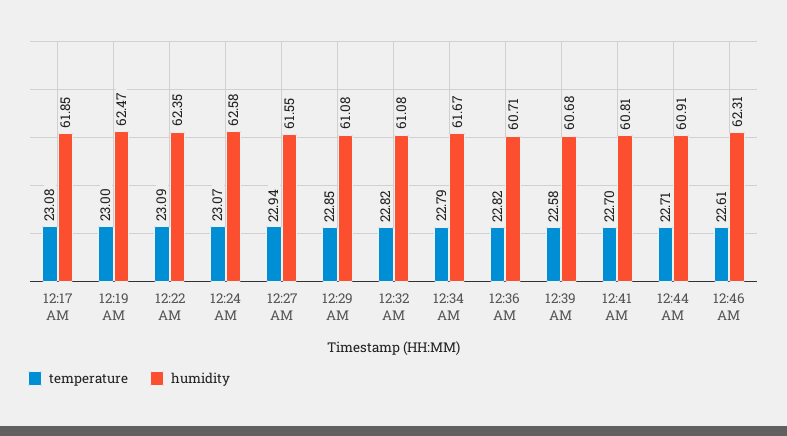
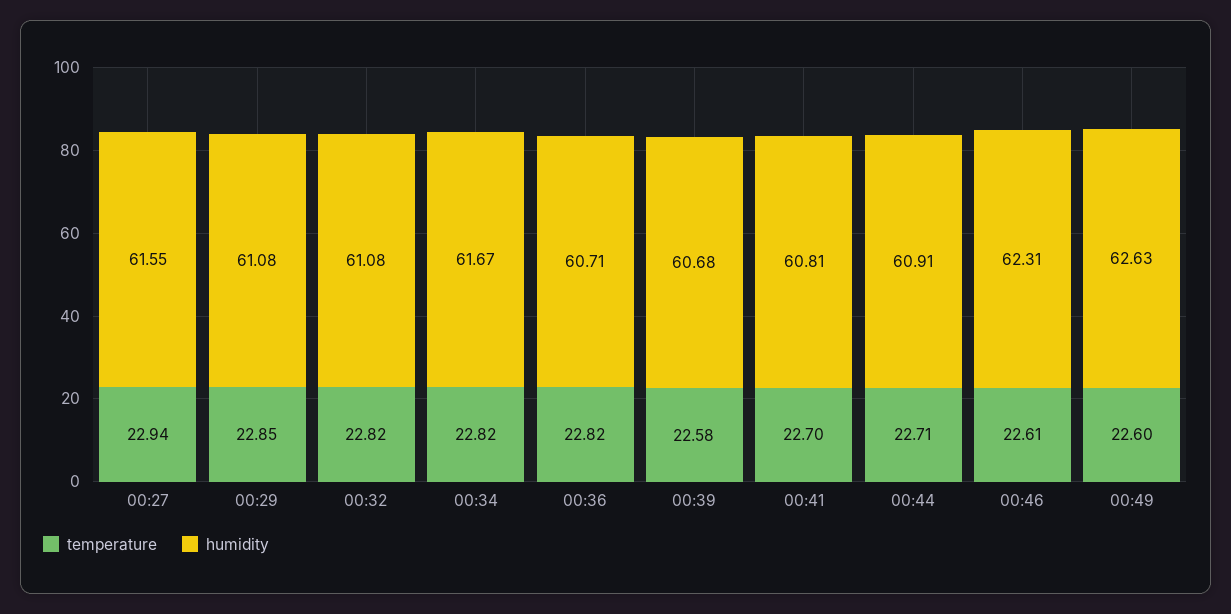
temperature, 12:17 AM: 23.08 -> none
humidity, 12:17 AM: 61.85 -> none
temperature, 12:19 AM: 23 -> none
humidity, 12:19 AM: 62.47 -> none
temperature, 12:22 AM: 23.09 -> none
humidity, 12:22 AM: 62.35 -> none
temperature, 12:24 AM: 23.07 -> none
humidity, 12:24 AM: 62.58 -> none
temperature, 12:34 AM: 22.79 -> 22.82
temperature, 00:49: none -> 22.6
humidity, 00:49: none -> 62.63

